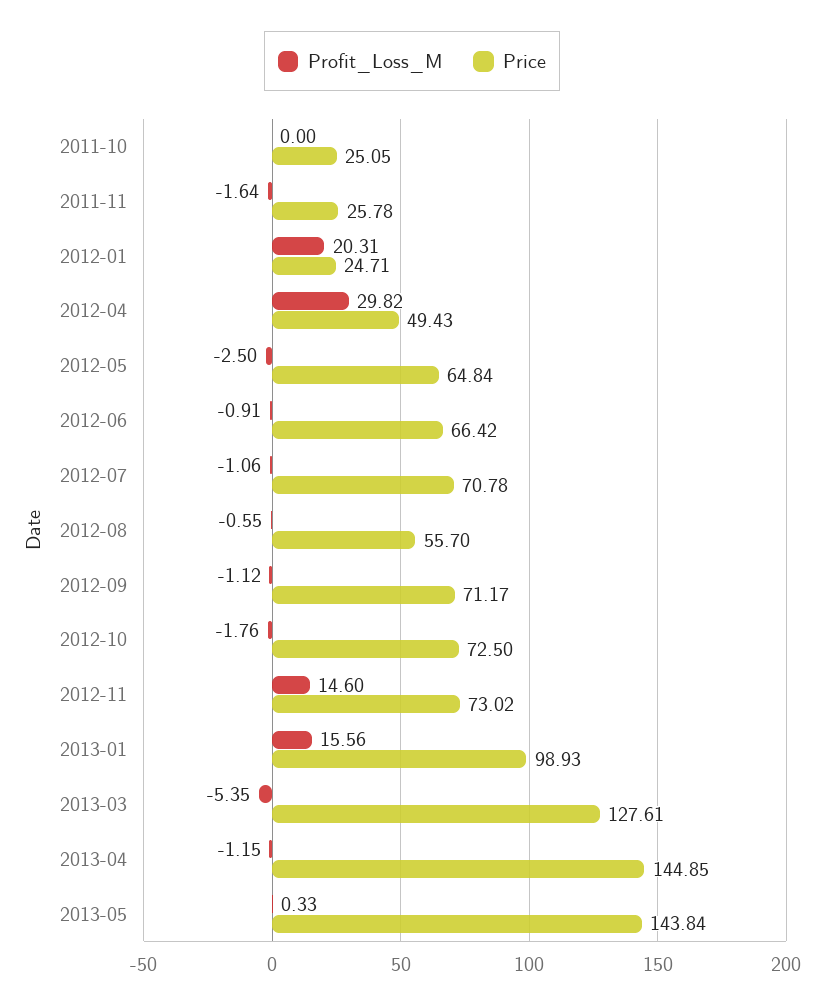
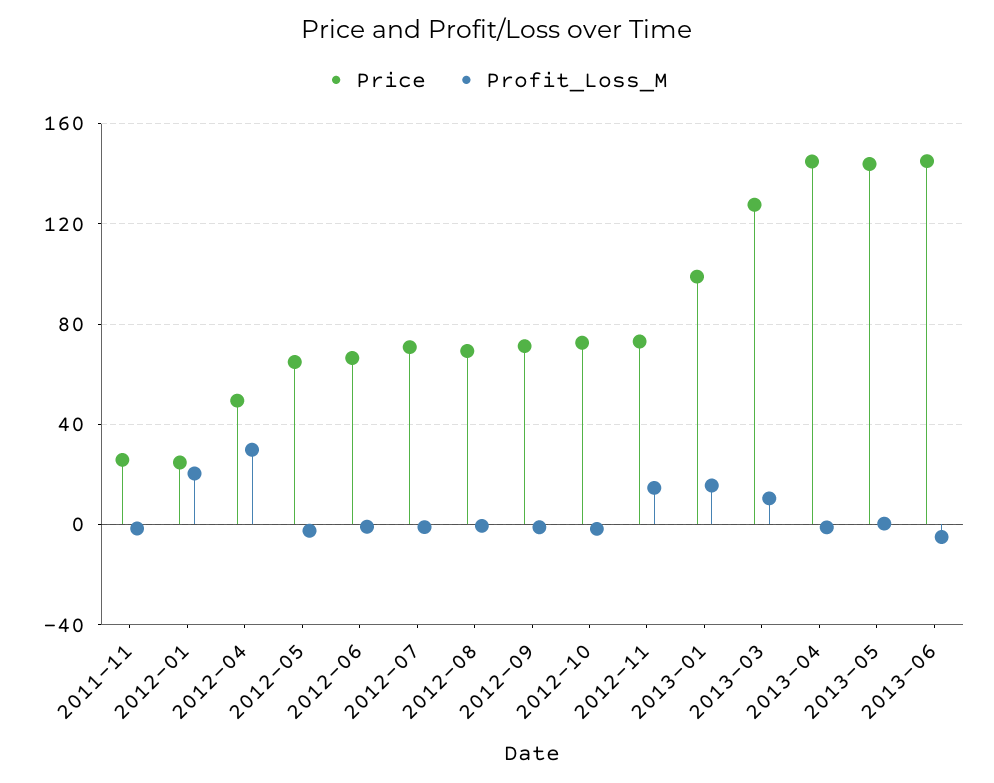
Profit_Loss_M, 2011-10: 0 -> none
Price, 2011-10: 25.05 -> none
Price, 2012-08: 55.7 -> 70
Profit_Loss_M, 2013-03: -5.35 -> 10
Price, 2013-06: none -> 145
Profit_Loss_M, 2013-06: none -> -5

